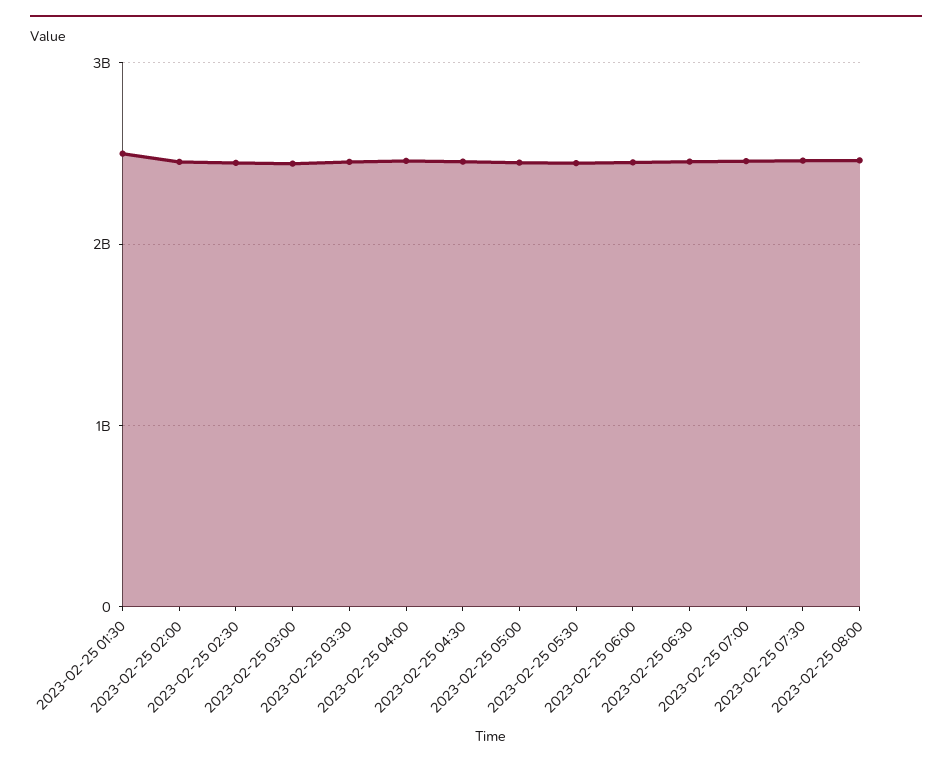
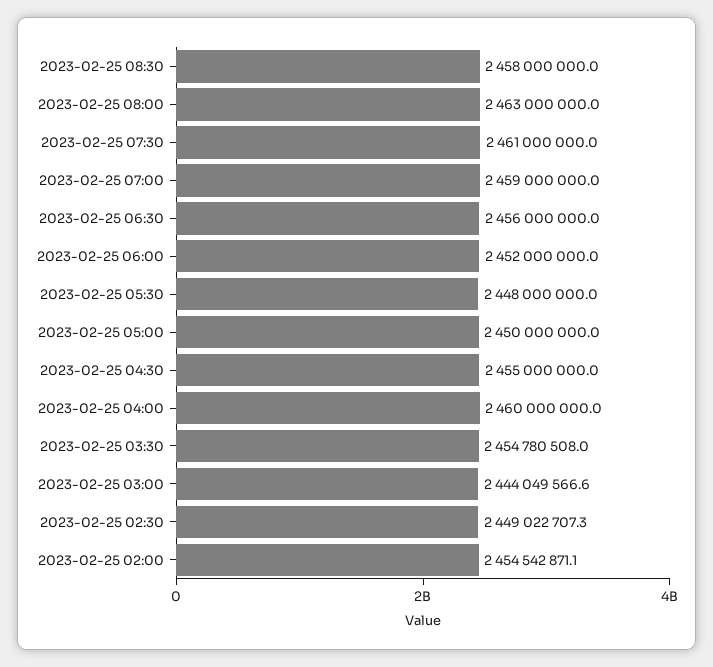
2023-02-25 01:30: 2500000000 -> none
2023-02-25 08:30: none -> 2458000000

